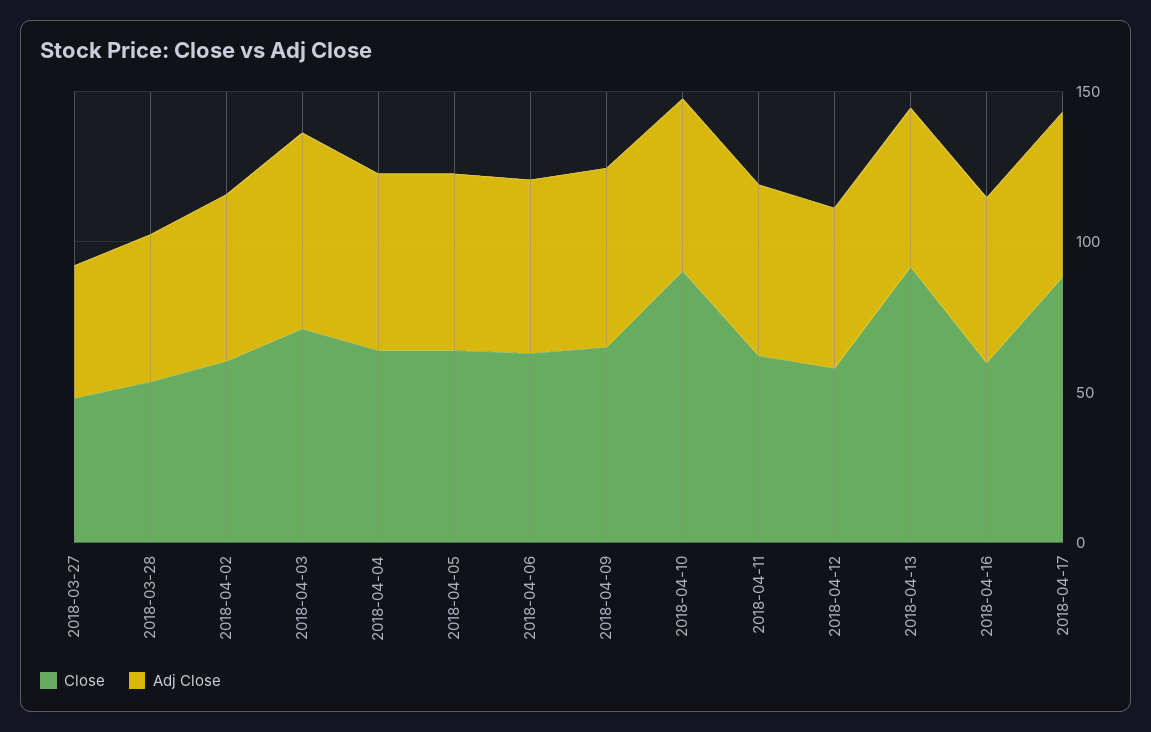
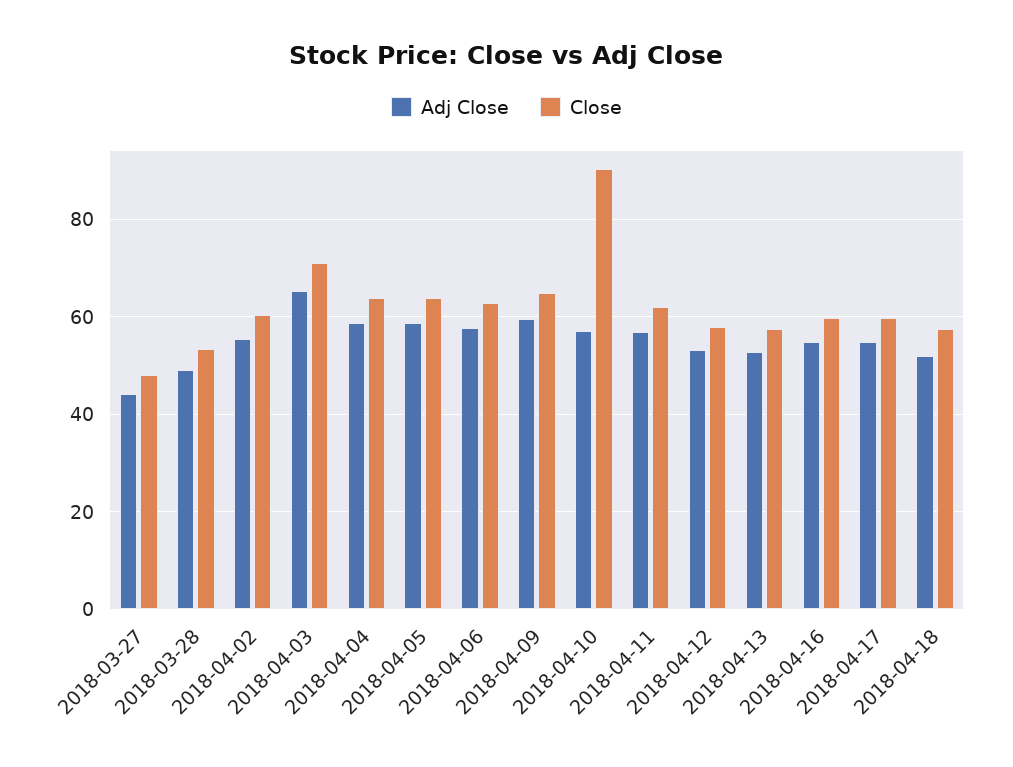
Close, 2018-04-13: 90 -> 58
Close, 2018-04-17: 90 -> 60
Adj Close, 2018-04-18: none -> 52
Close, 2018-04-18: none -> 58

